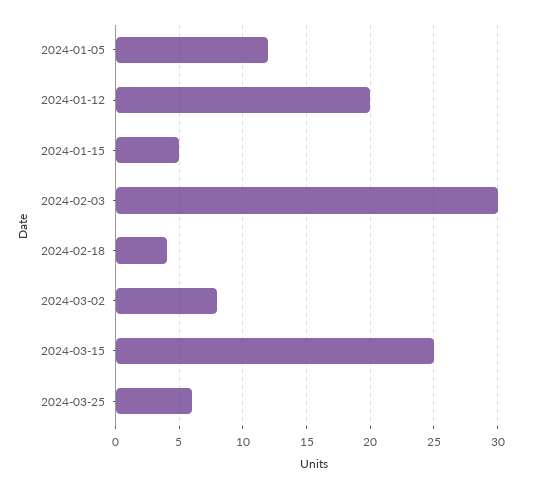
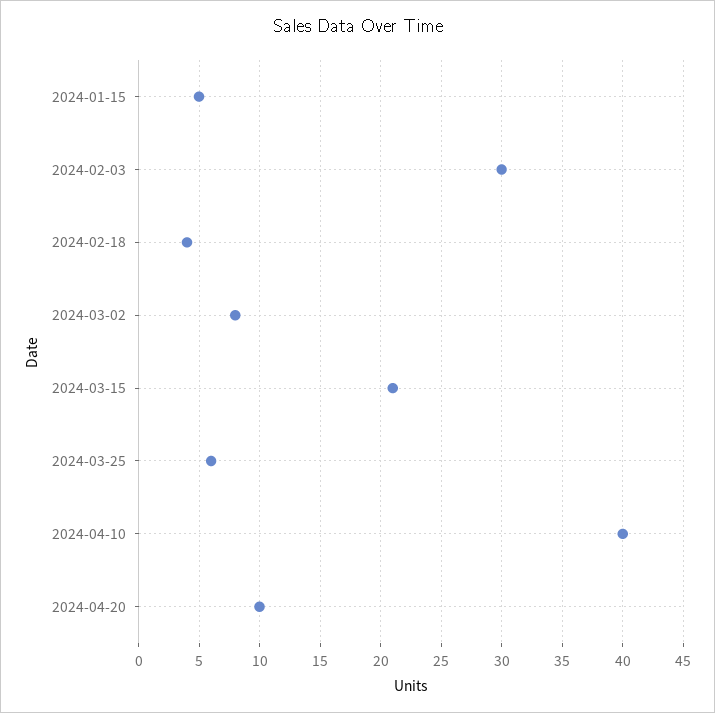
2024-01-05: 12 -> none
2024-01-12: 20 -> none
2024-03-15: 25 -> 21
2024-04-10: none -> 40
2024-04-20: none -> 10

